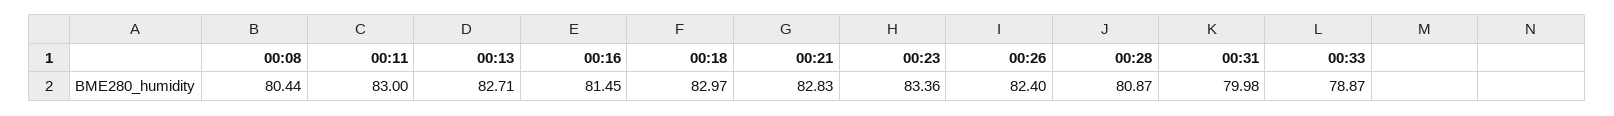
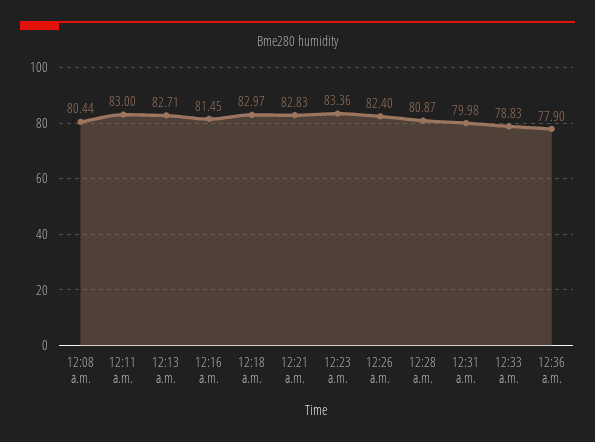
00:33: 78.87 -> 78.83
12:36 a.m.: none -> 77.9

